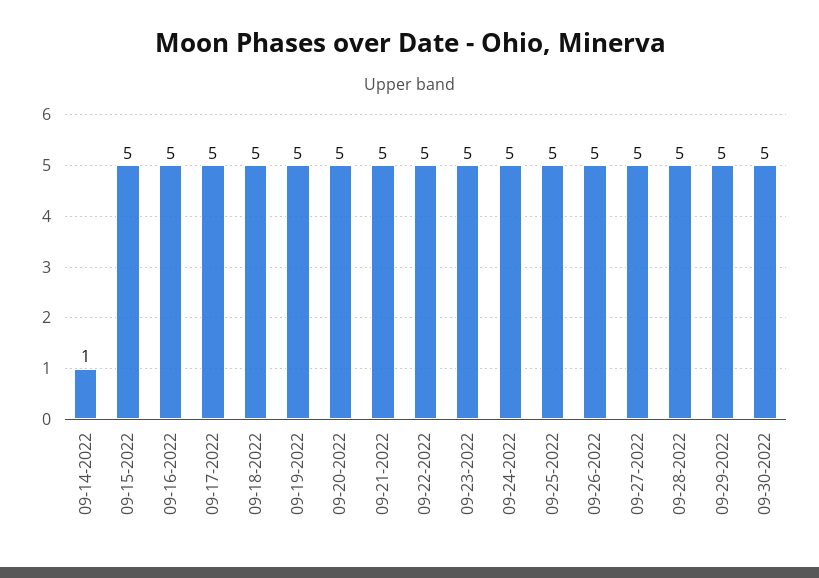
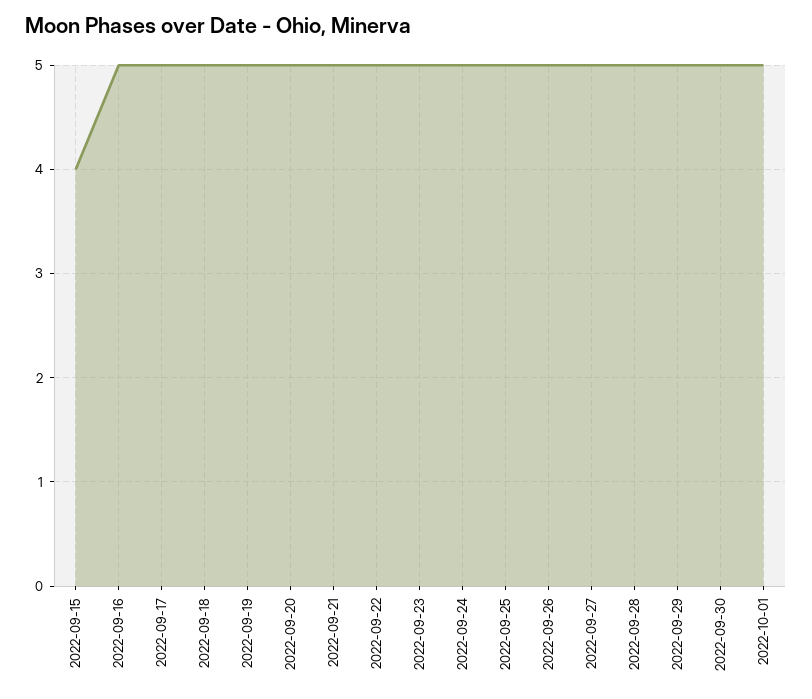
09-14-2022: 1 -> none
09-15-2022: 5 -> 4
2022-10-01: none -> 5

